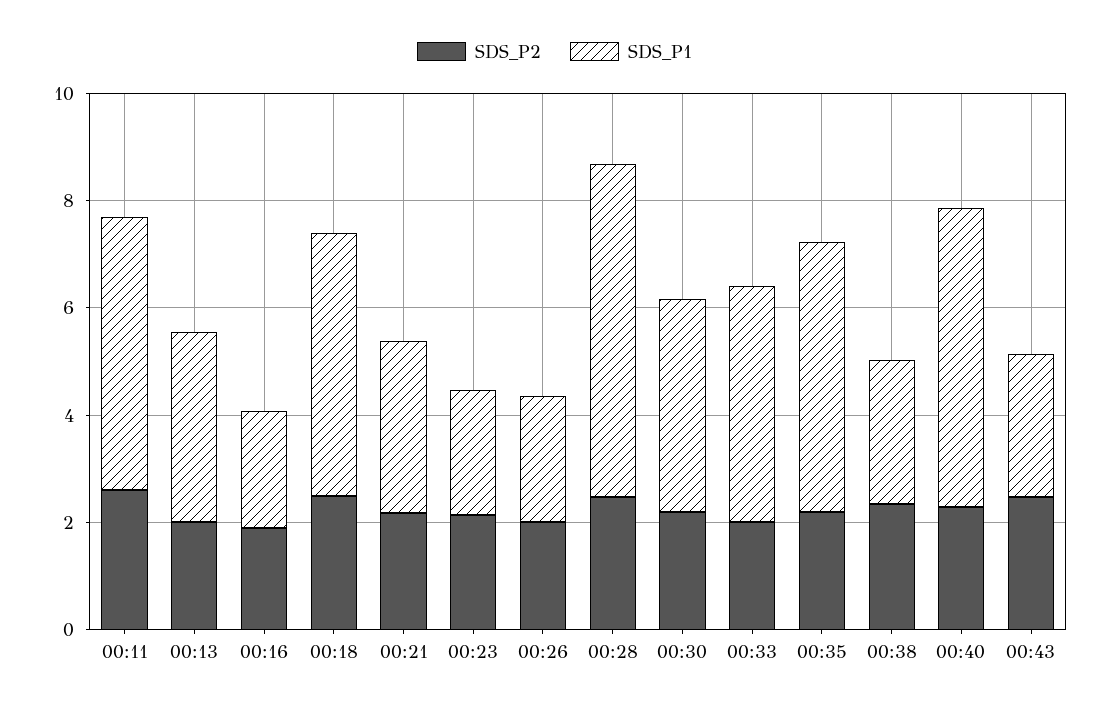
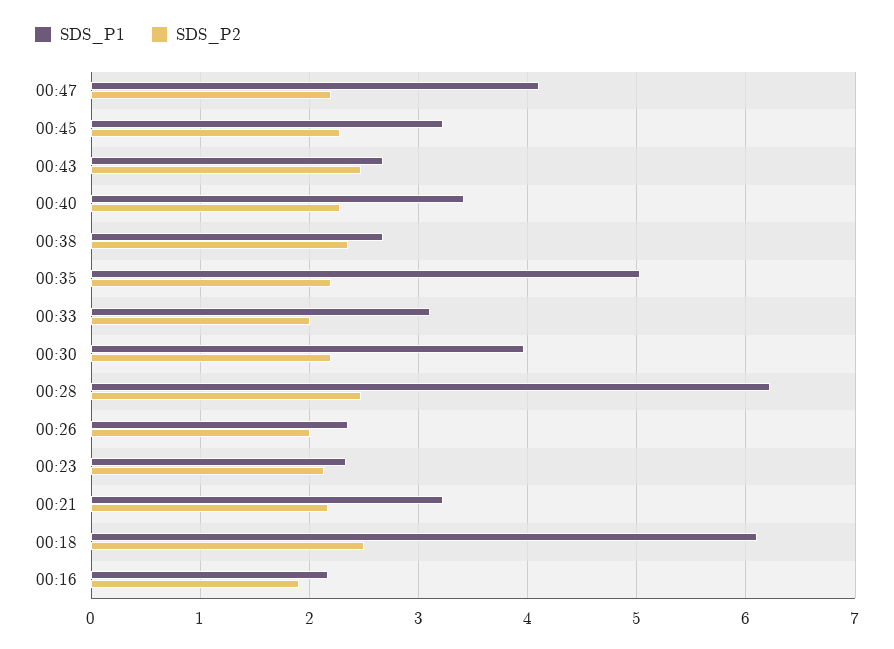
SDS_P2, 00:11: 2.5 -> none
SDS_P1, 00:11: 5 -> none
SDS_P2, 00:13: 2 -> none
SDS_P1, 00:13: 3.5 -> none
SDS_P1, 00:18: 5 -> 6.1
SDS_P1, 00:33: 4.5 -> 3.1
SDS_P1, 00:40: 5.5 -> 3.4
SDS_P1, 00:47: none -> 4.1
SDS_P2, 00:47: none -> 2.2
SDS_P1, 00:45: none -> 3.2
SDS_P2, 00:45: none -> 2.3

